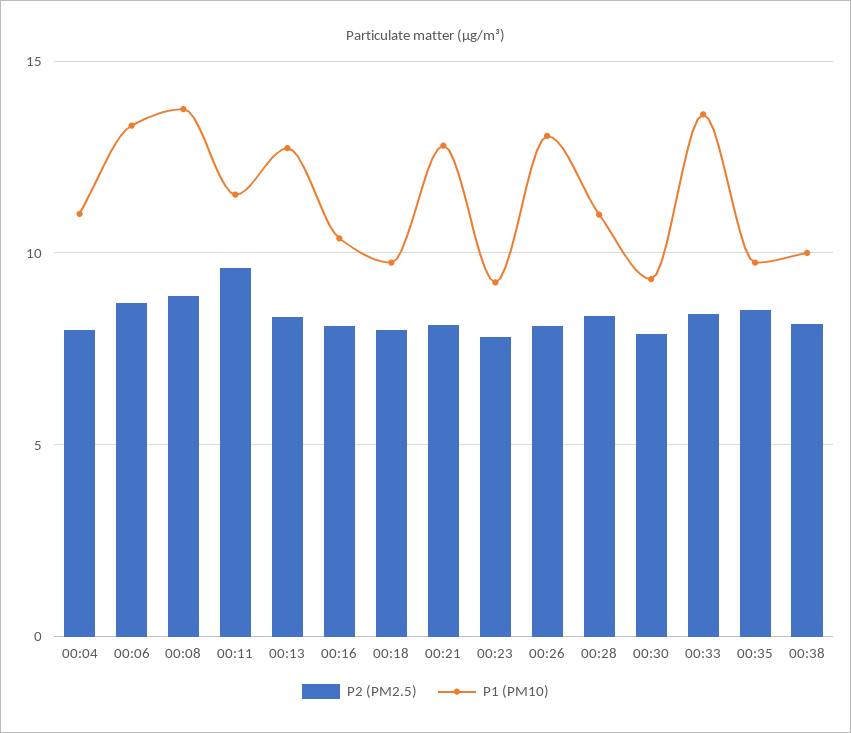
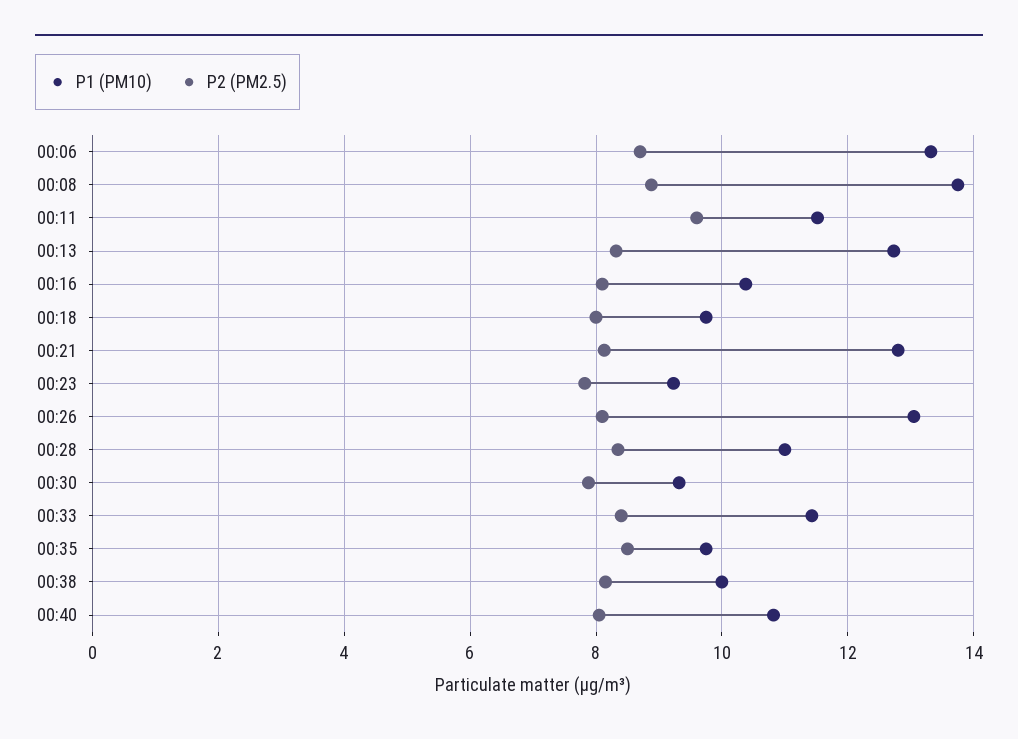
P2 (PM2.5), 00:04: 8 -> none
P1 (PM10), 00:04: 11 -> none
P1 (PM10), 00:33: 13.5 -> 11.4
P1 (PM10), 00:40: none -> 10.8
P2 (PM2.5), 00:40: none -> 8

